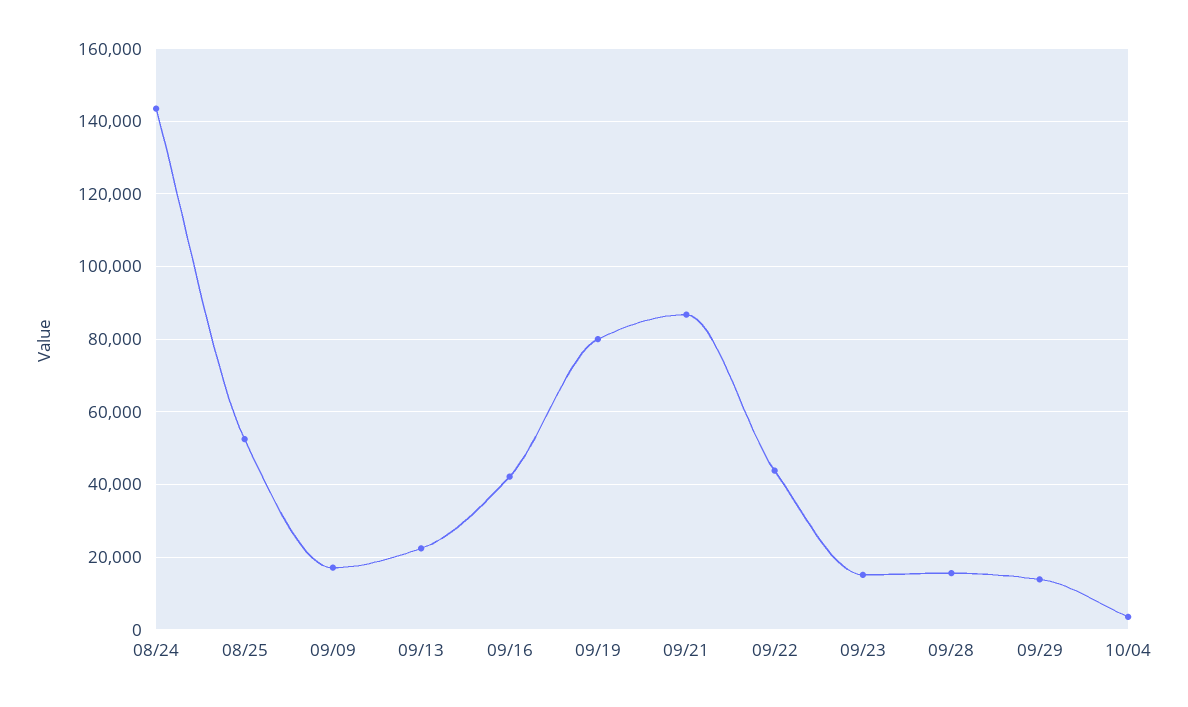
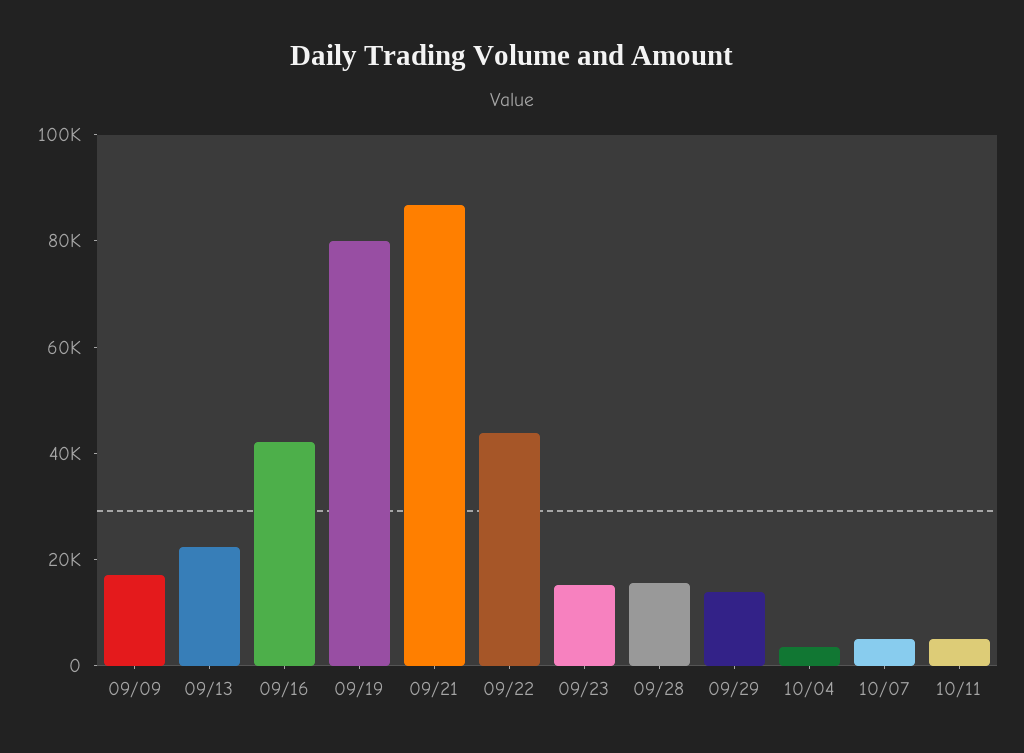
08/24: 144000 -> none
08/25: 52000 -> none
10/07: none -> 5000
10/11: none -> 5000

